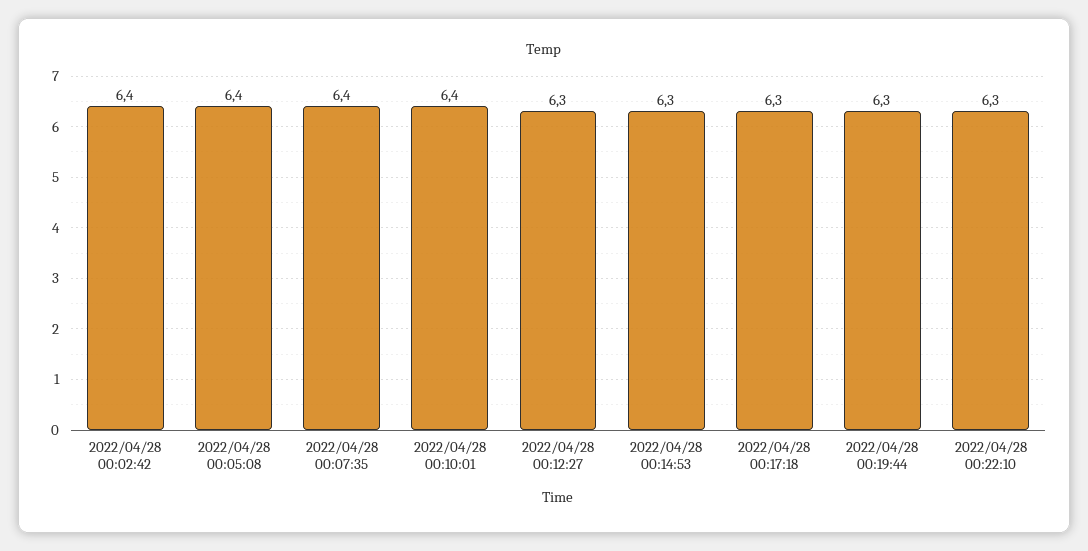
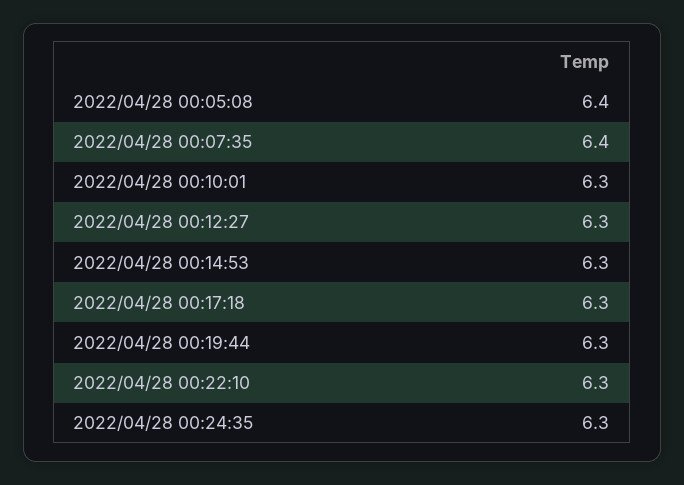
2022/04/28 00:02:42: 6.4 -> none
2022/04/28 00:10:01: 6.4 -> 6.3
2022/04/28 00:24:35: none -> 6.3

